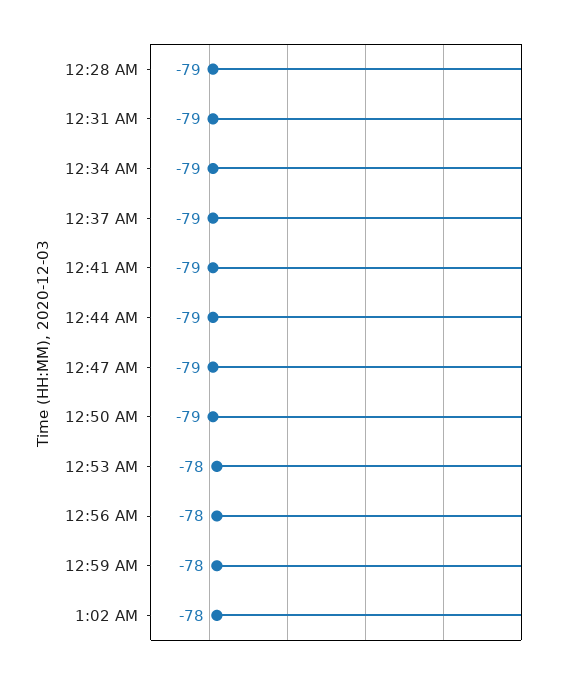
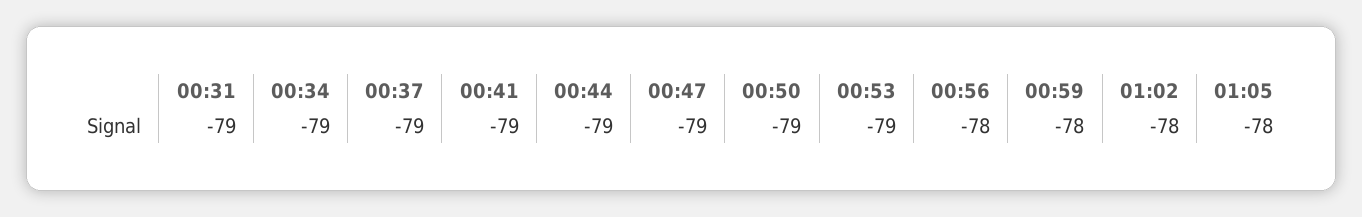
12:28 AM: -79 -> none
12:53 AM: -78 -> -79
01:05: none -> -78

